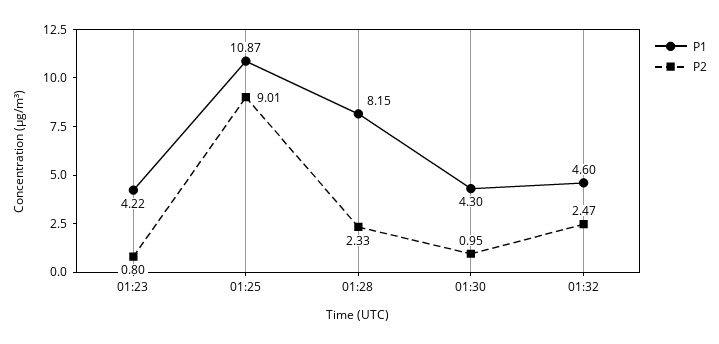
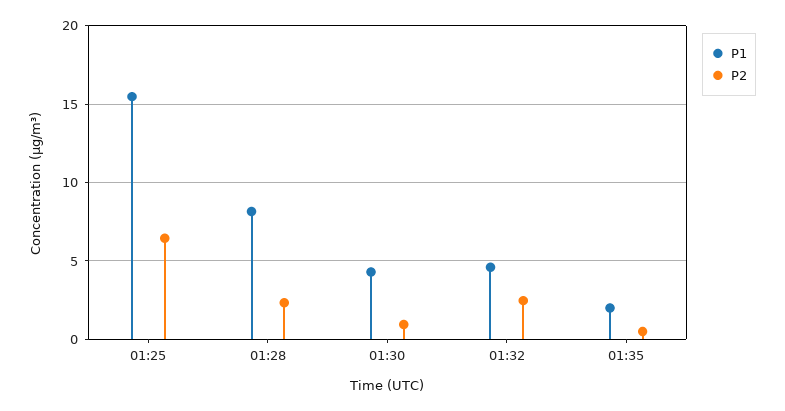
P1, 01:23: 4.22 -> none
P2, 01:23: 0.8 -> none
P1, 01:25: 10.87 -> 15.5
P2, 01:25: 9.01 -> 6.5
P1, 01:35: none -> 2
P2, 01:35: none -> 0.5

